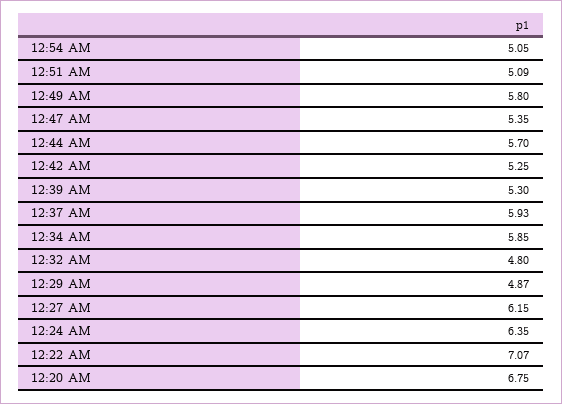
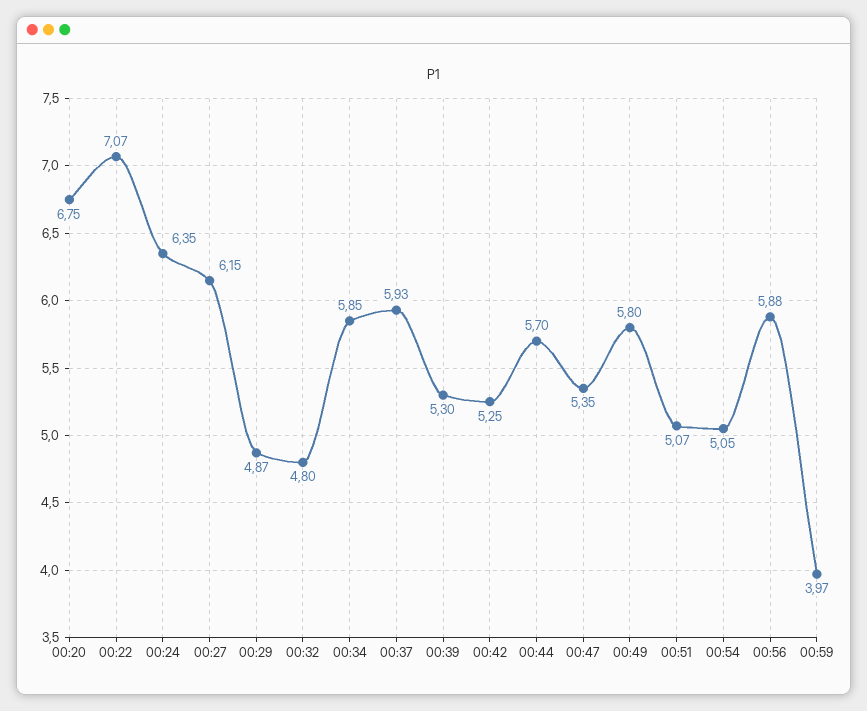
12:51 AM: 5.09 -> 5.07
00:56: none -> 5.88
00:59: none -> 3.97

